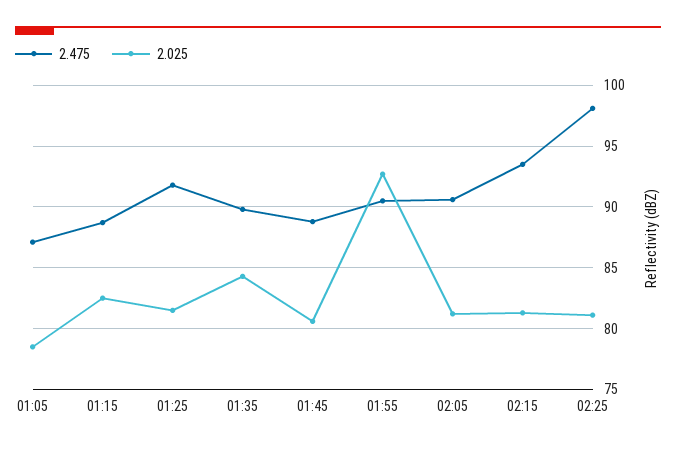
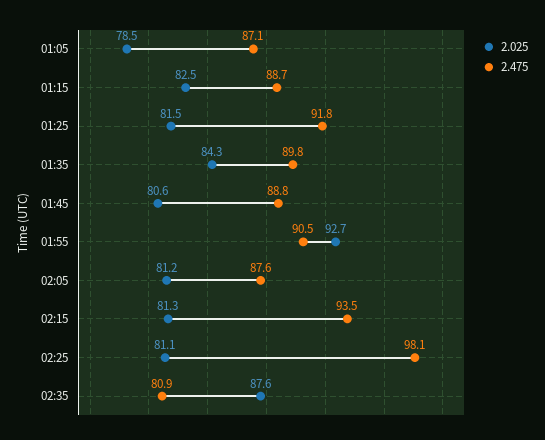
2.475, 02:05: 90.5 -> 87.6
2.025, 02:35: none -> 87.6
2.475, 02:35: none -> 80.9

